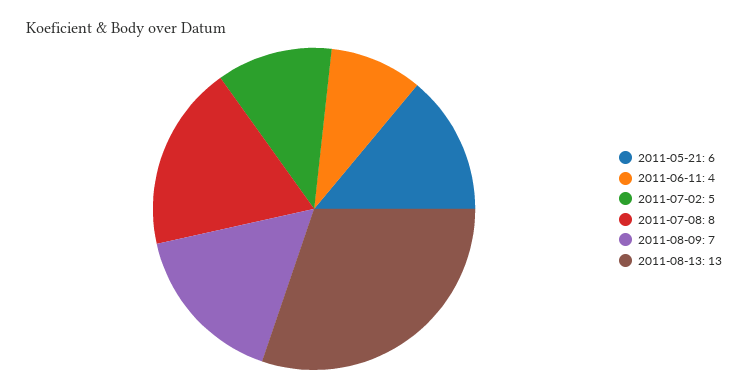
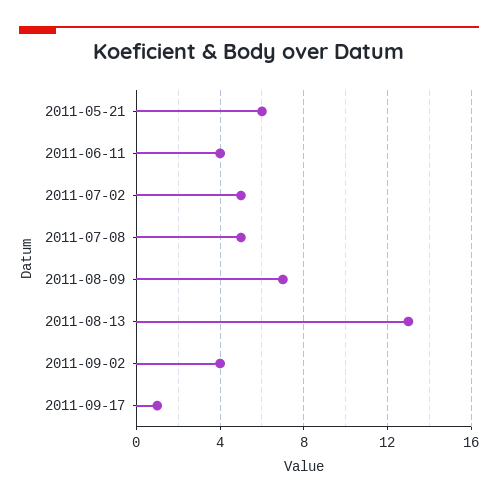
2011-07-08: 8 -> 5
2011-09-02: none -> 4
2011-09-17: none -> 1

